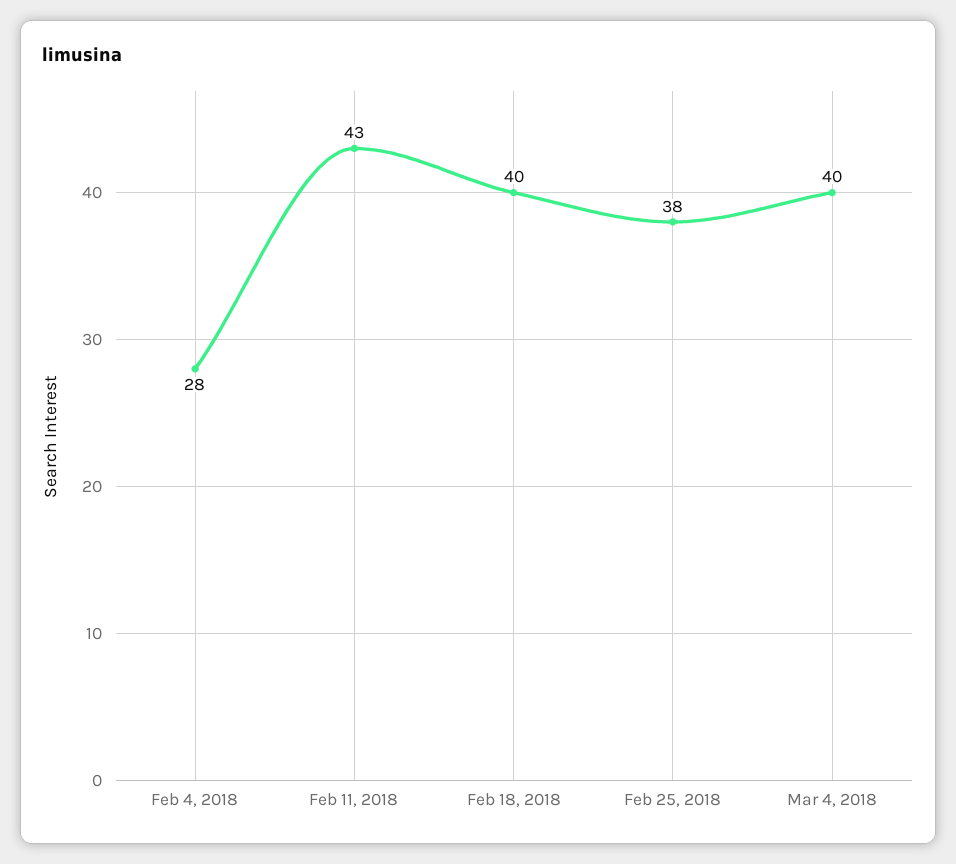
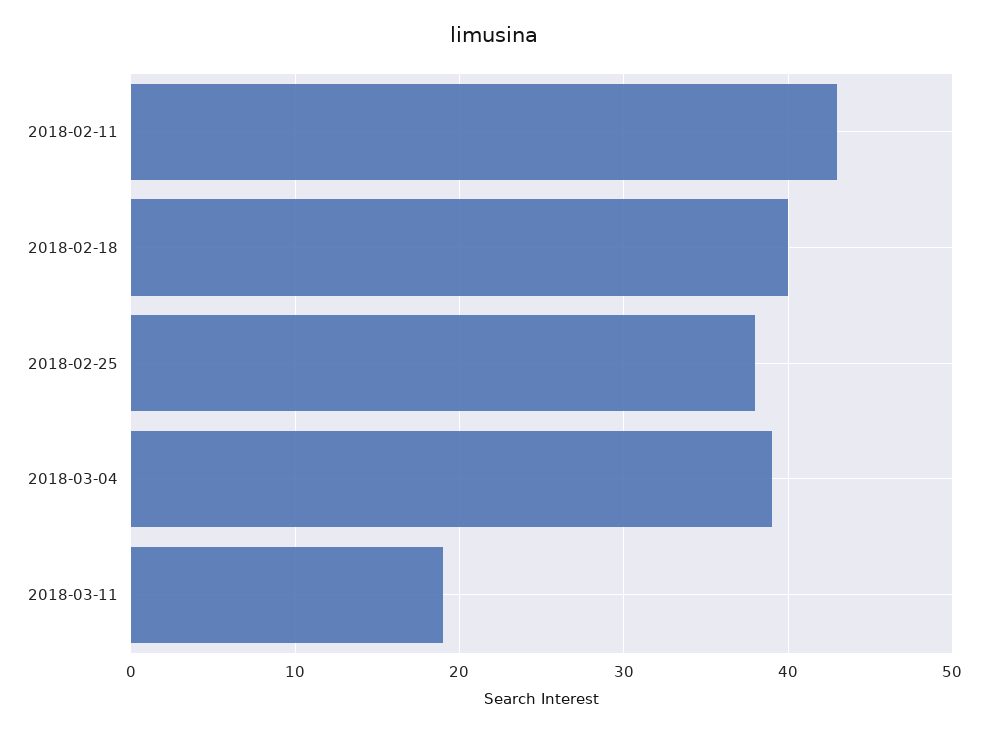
Feb 4, 2018: 28 -> none
Mar 4, 2018: 40 -> 39
2018-03-11: none -> 19

